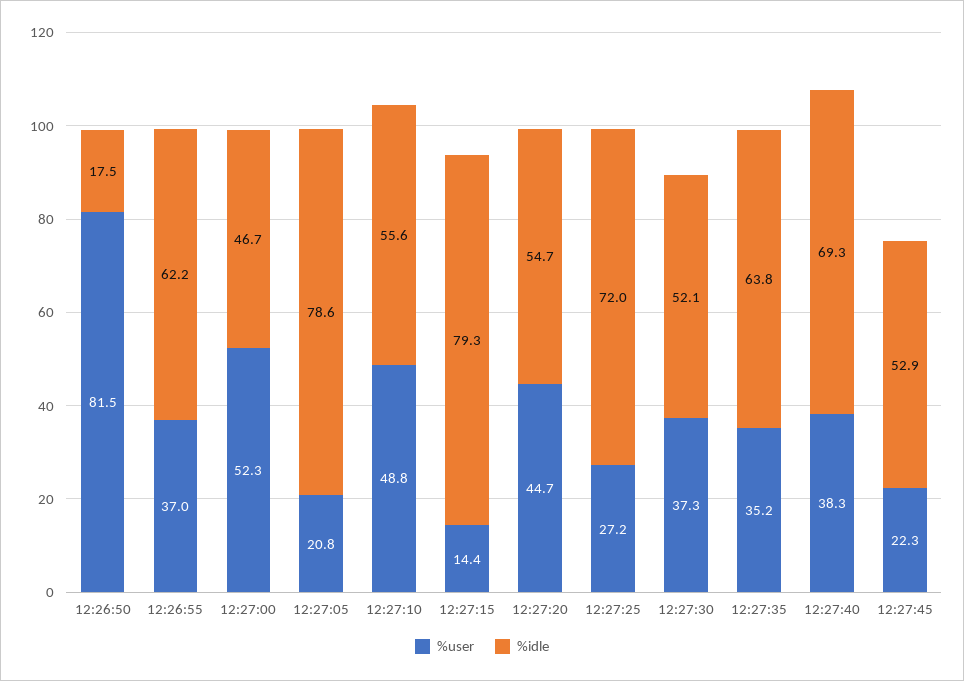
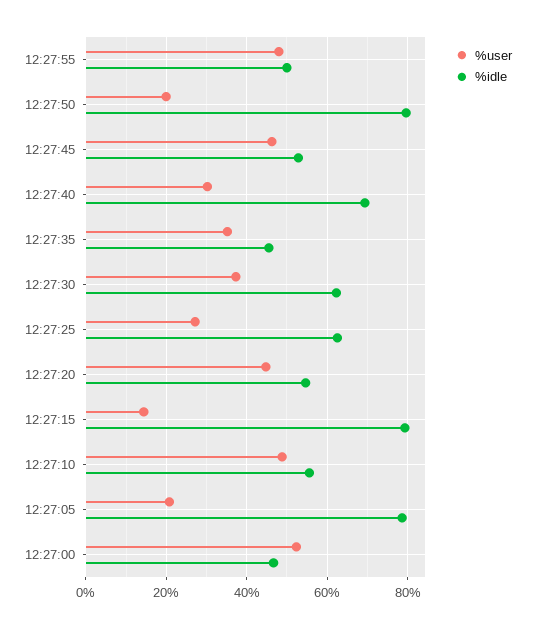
%user, 12:26:50: 81.5 -> none
%idle, 12:26:50: 17.5 -> none
%user, 12:26:55: 37 -> none
%idle, 12:26:55: 62.2 -> none
%idle, 12:27:25: 72 -> 62
%idle, 12:27:30: 52.1 -> 62
%idle, 12:27:35: 63.8 -> 46
%user, 12:27:40: 38.3 -> 30
%user, 12:27:45: 22.3 -> 46
%user, 12:27:55: none -> 48
%idle, 12:27:55: none -> 50
%user, 12:27:50: none -> 20
%idle, 12:27:50: none -> 80

